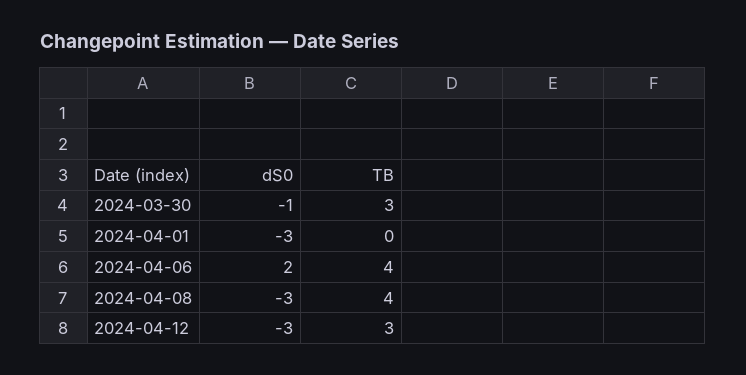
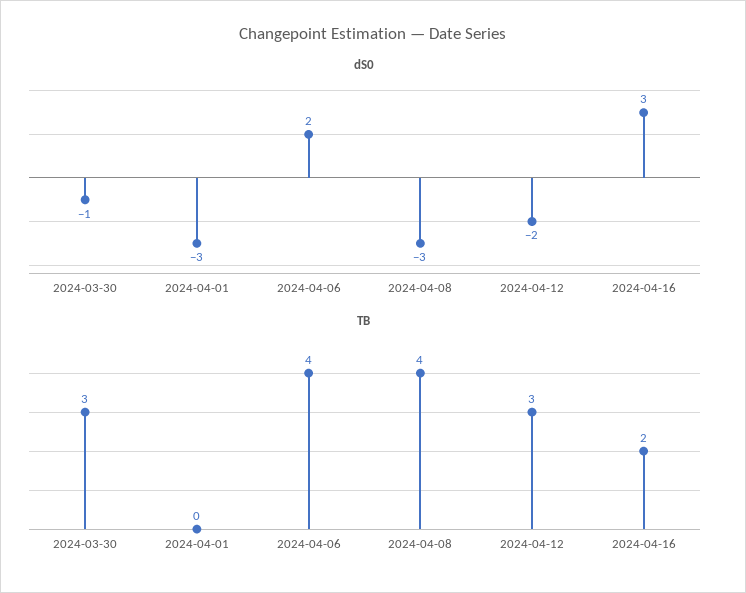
dS0, 2024-04-12: -3 -> -2
dS0, 2024-04-16: none -> 3
TB, 2024-04-16: none -> 2

